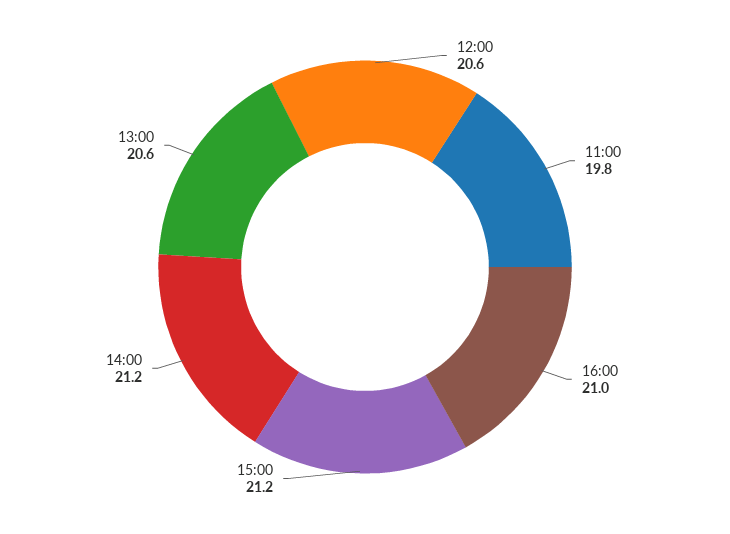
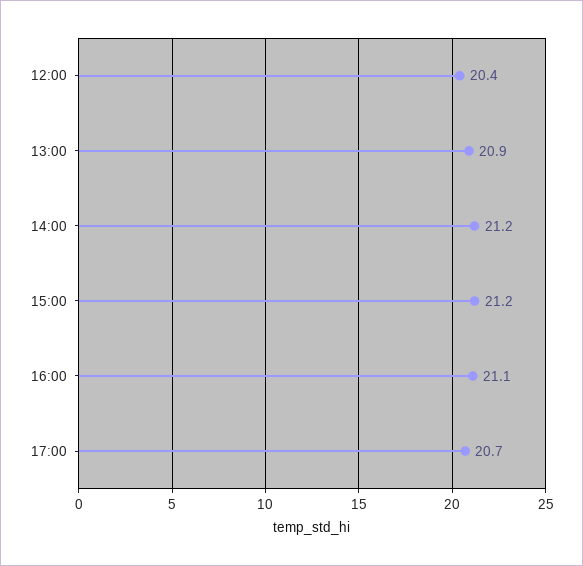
12:00: 20.6 -> 20.4
11:00: 19.8 -> none
16:00: 21 -> 21.1
13:00: 20.6 -> 20.9
17:00: none -> 20.7

